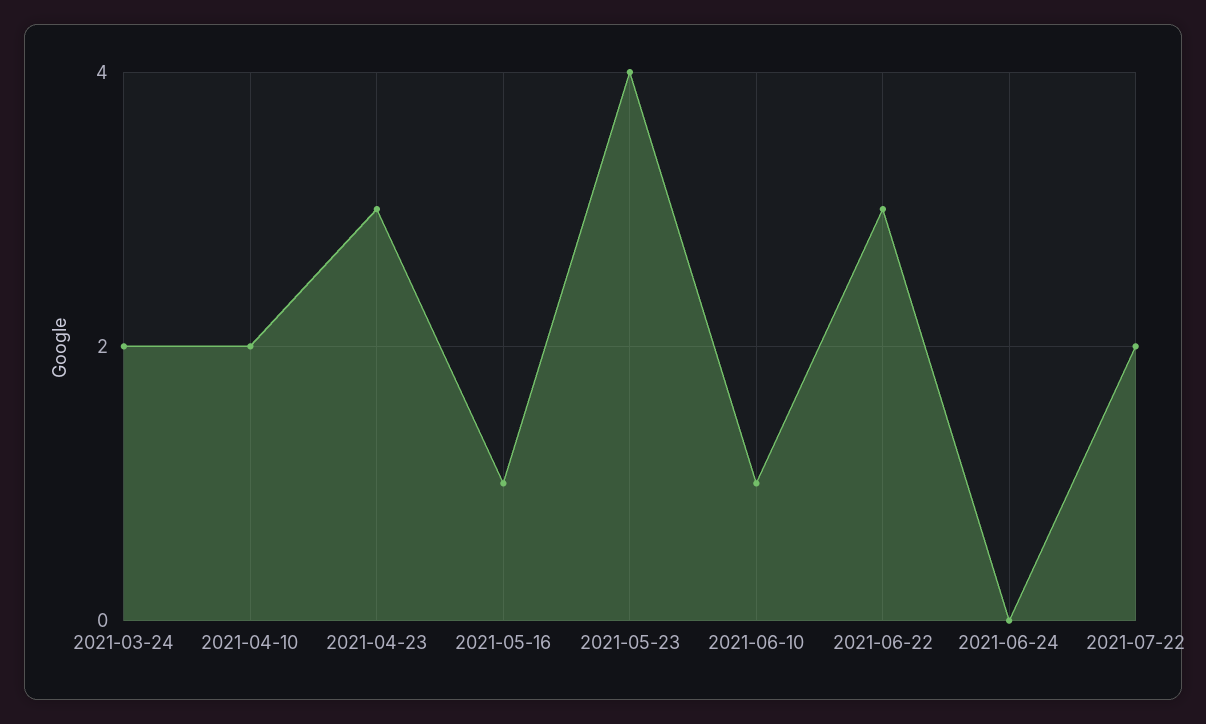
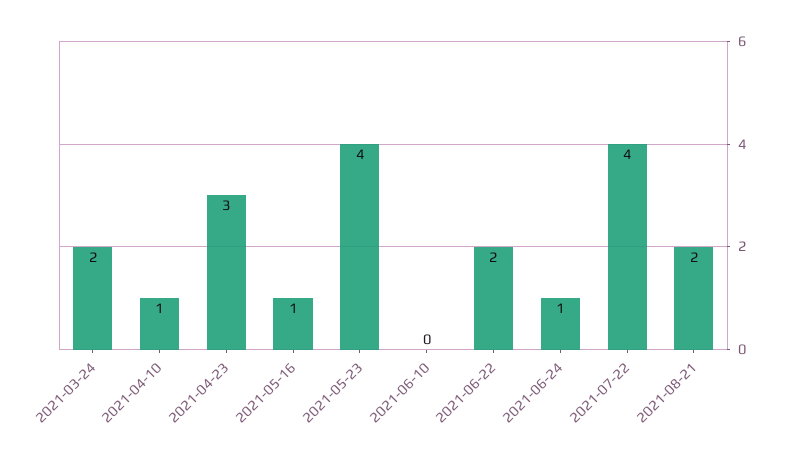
2021-04-10: 2 -> 1
2021-06-10: 1 -> 0
2021-06-22: 3 -> 2
2021-06-24: 0 -> 1
2021-07-22: 2 -> 4
2021-08-21: none -> 2

